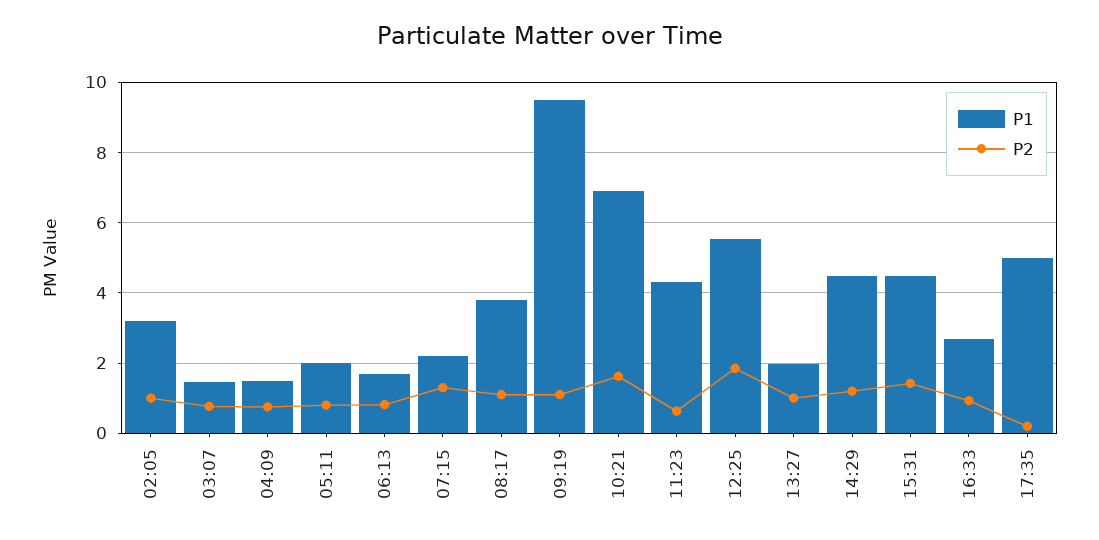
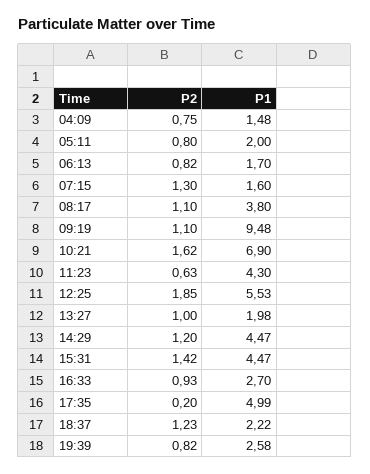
P1, 02:05: 3.2 -> none
P2, 02:05: 1 -> none
P1, 03:07: 1.4 -> none
P2, 03:07: 0.8 -> none
P1, 07:15: 2.2 -> 1.6
P2, 18:37: none -> 1.23
P1, 18:37: none -> 2.22
P2, 19:39: none -> 0.82
P1, 19:39: none -> 2.58

